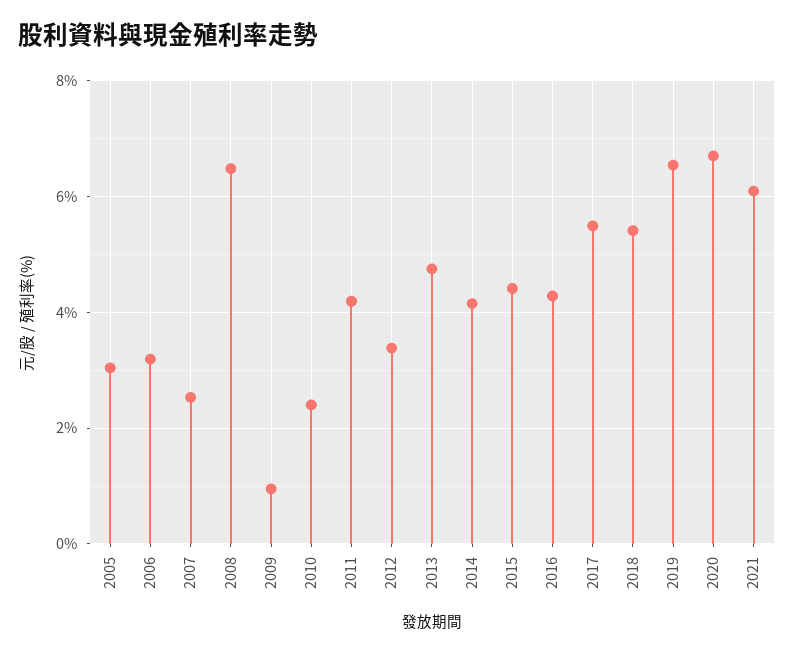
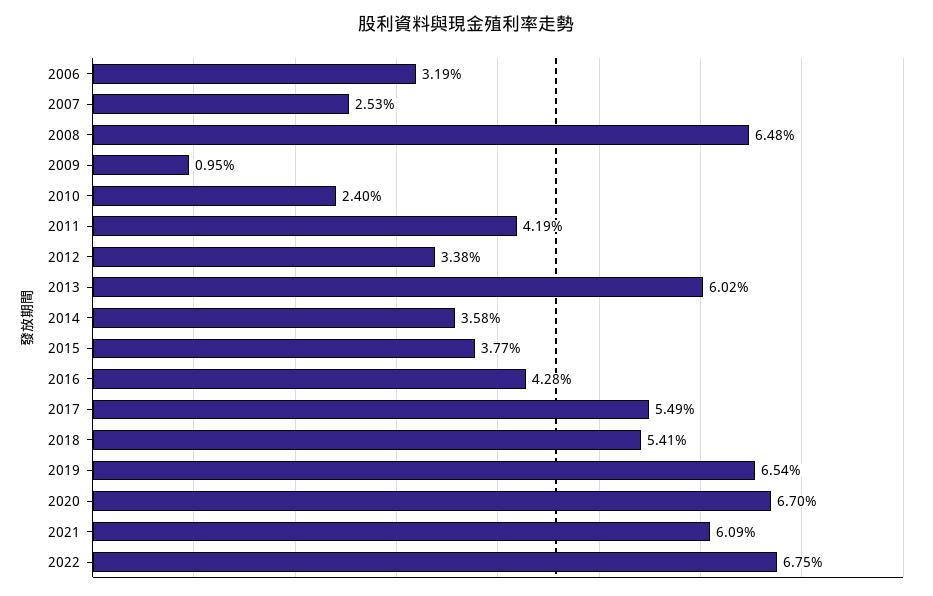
2005: 3 -> none
2013: 4.8 -> 6.02
2014: 4.2 -> 3.58
2015: 4.4 -> 3.77
2022: none -> 6.75

